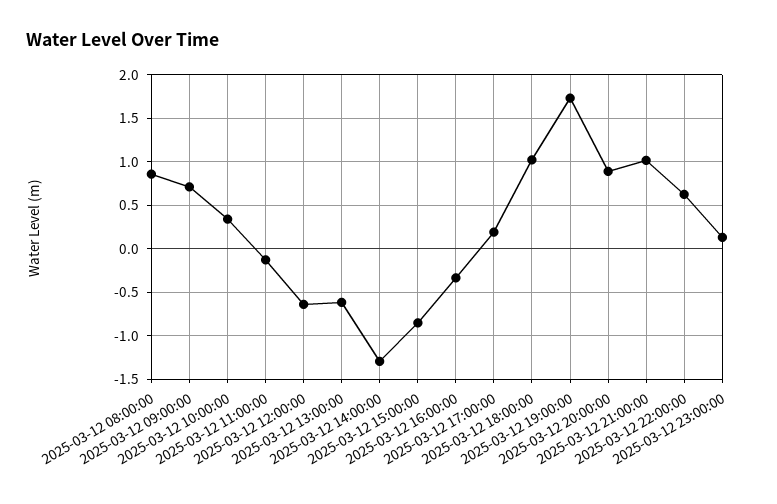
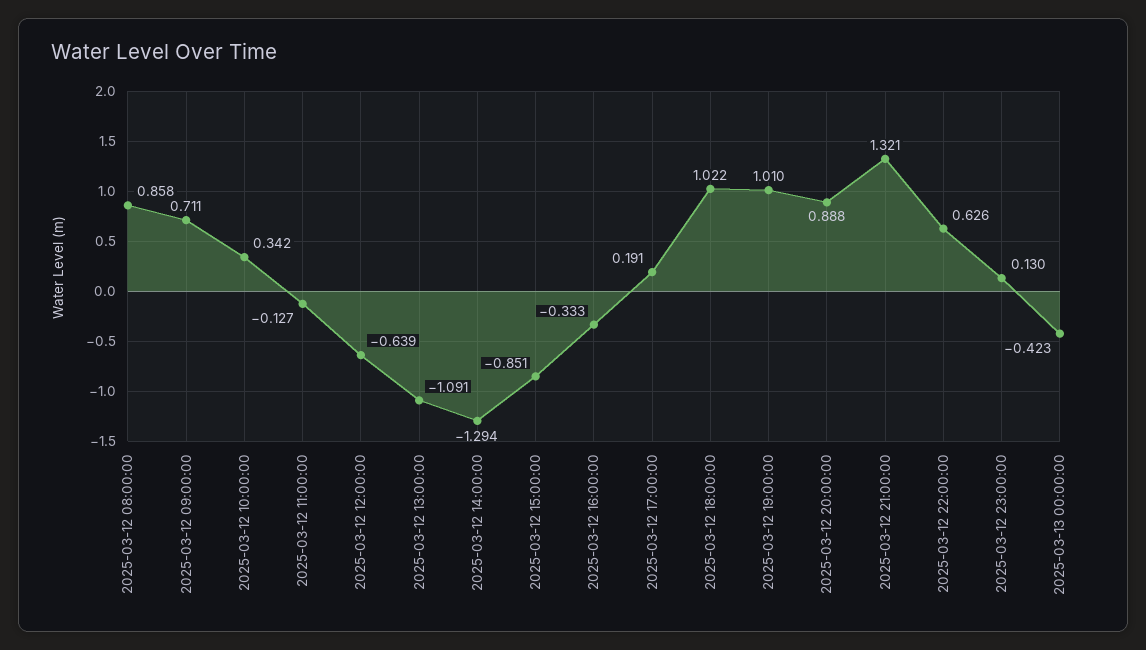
2025-03-12 13:00:00: -0.6 -> -1.091
2025-03-12 19:00:00: 1.7 -> 1.01
2025-03-12 21:00:00: 1 -> 1.321
2025-03-13 00:00:00: none -> -0.423

